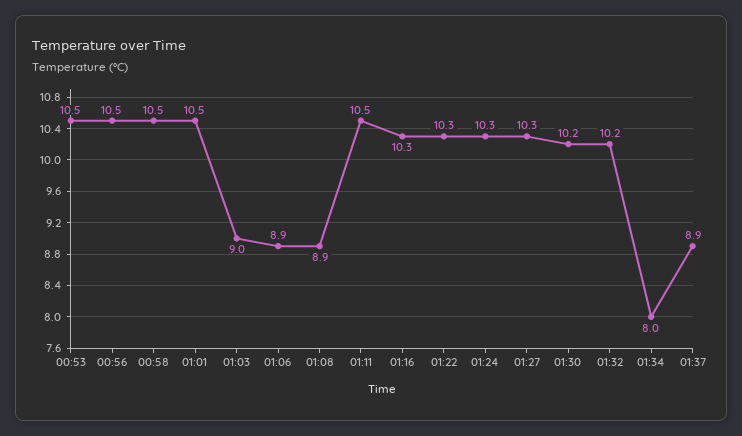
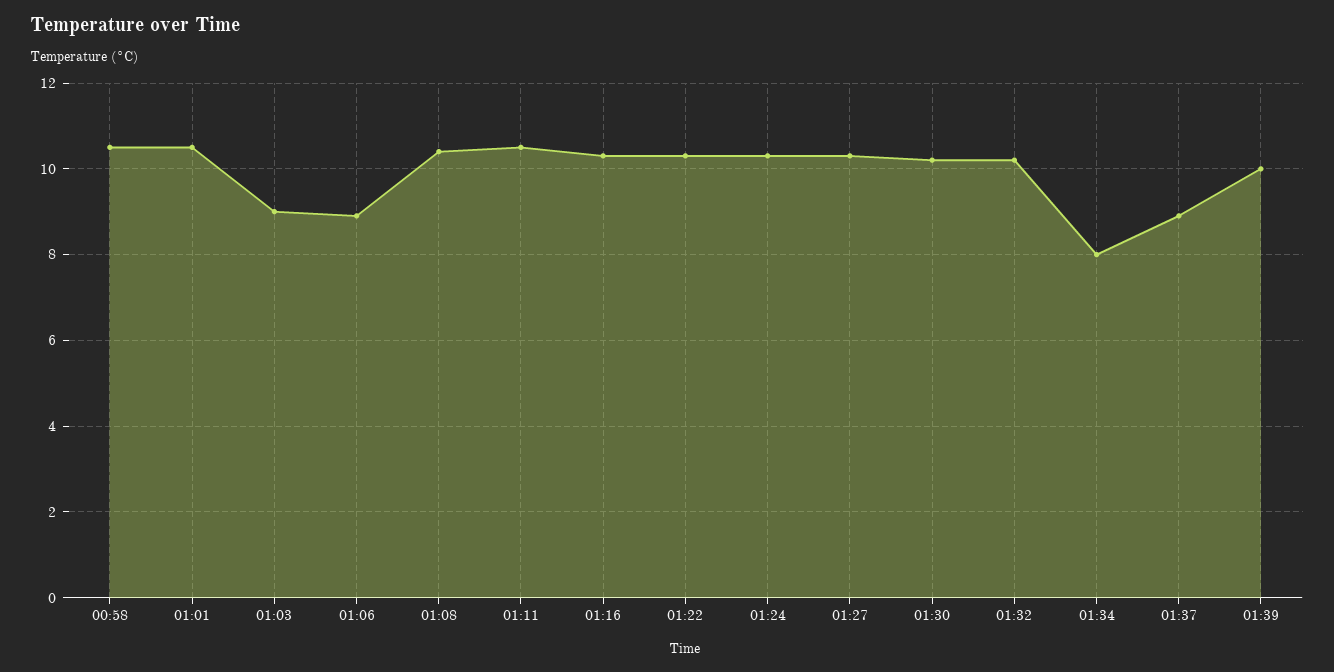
00:53: 10.5 -> none
00:56: 10.5 -> none
01:08: 8.9 -> 10.5
01:39: none -> 10

